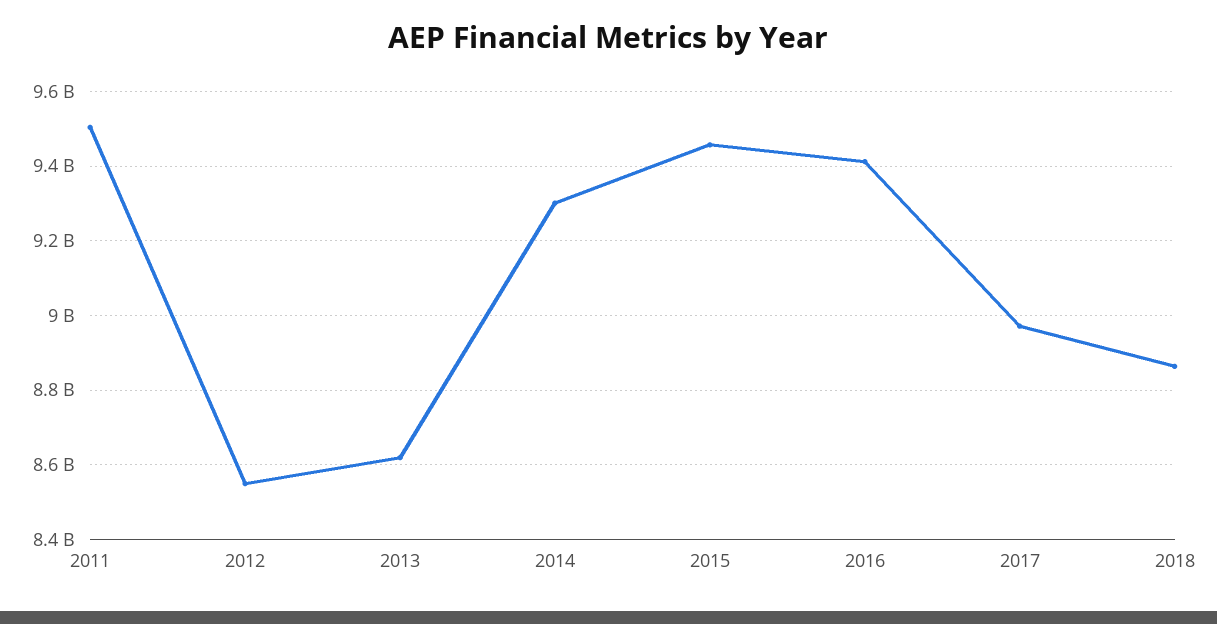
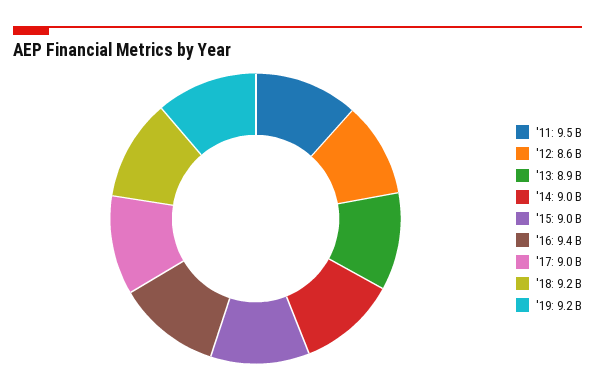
2013: 8620000000 -> 8900000000
2014: 9300000000 -> 9000000000
2015: 9460000000 -> 9000000000
2018: 8860000000 -> 9200000000
'19: none -> 9200000000

